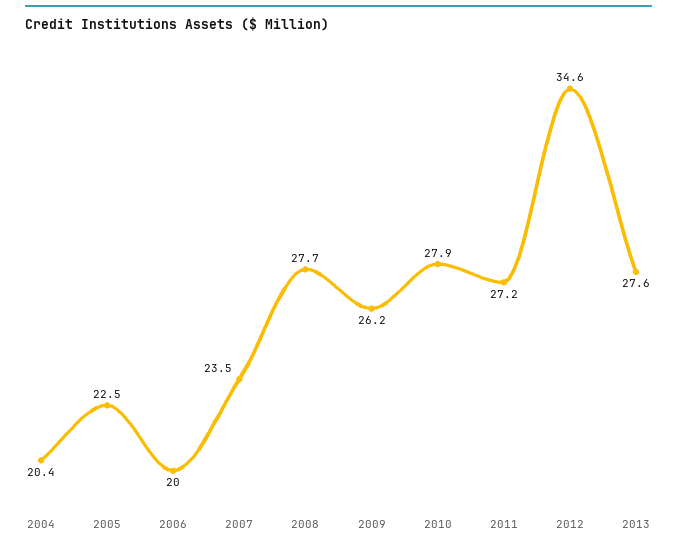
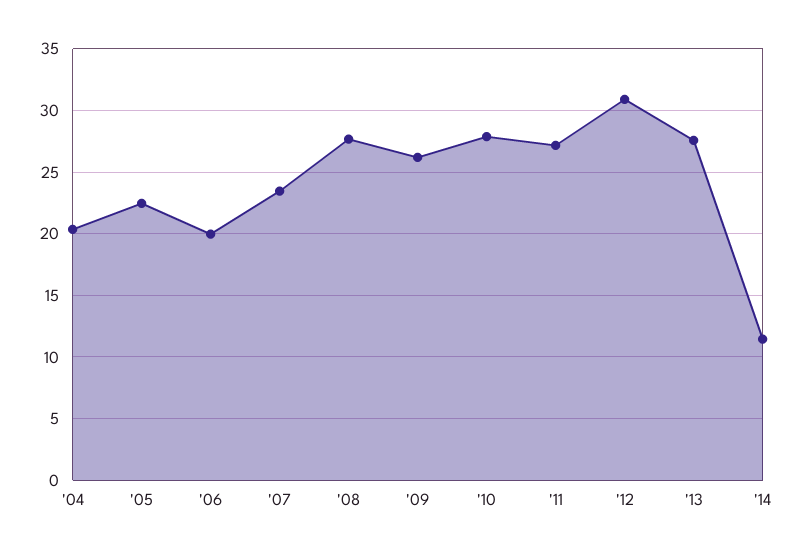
2012: 34.6 -> 31
'14: none -> 11.5

